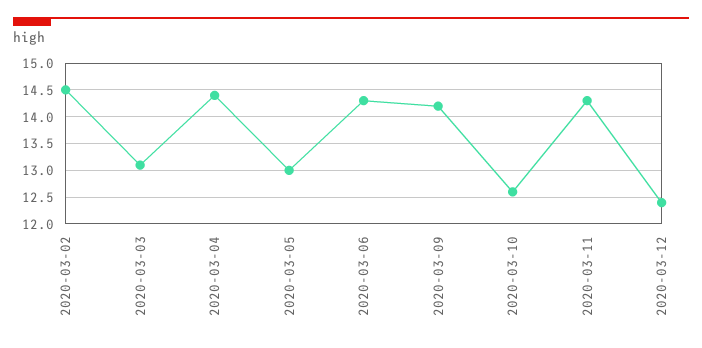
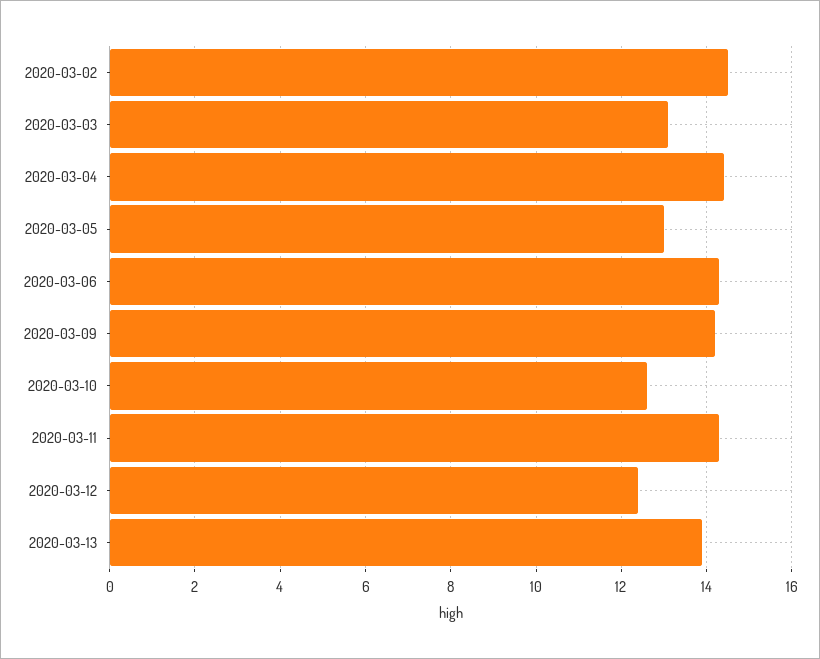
2020-03-13: none -> 14

